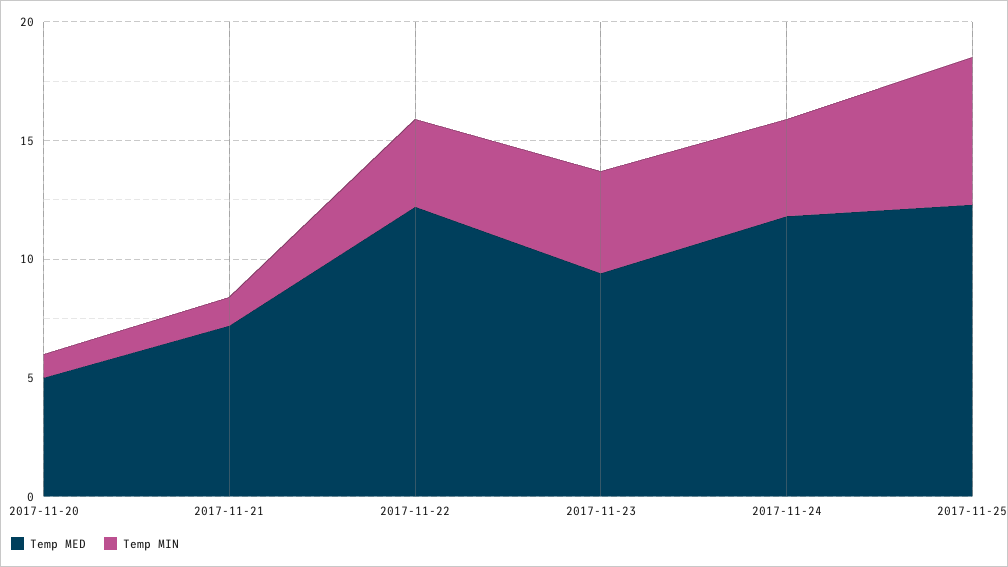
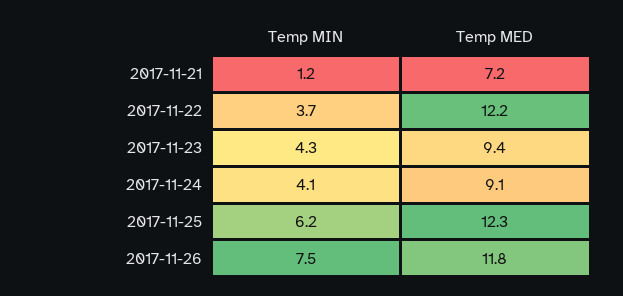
Temp MED, 2017-11-20: 5 -> none
Temp MIN, 2017-11-20: 1 -> none
Temp MED, 2017-11-24: 12 -> 9.1
Temp MIN, 2017-11-26: none -> 7.5
Temp MED, 2017-11-26: none -> 11.8

